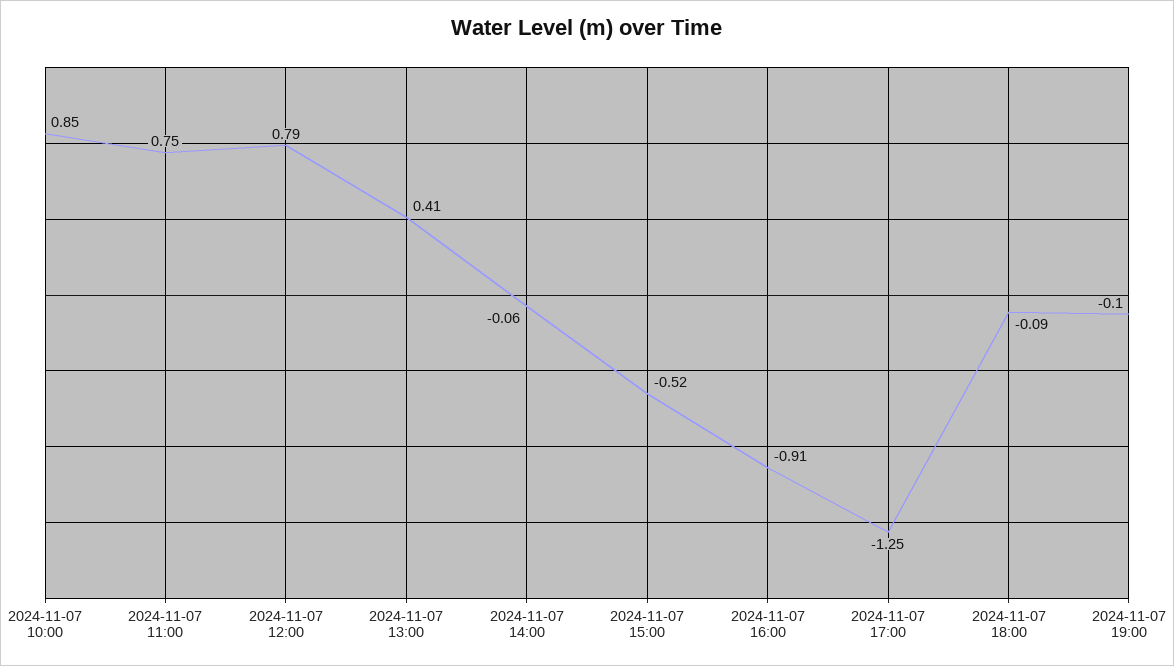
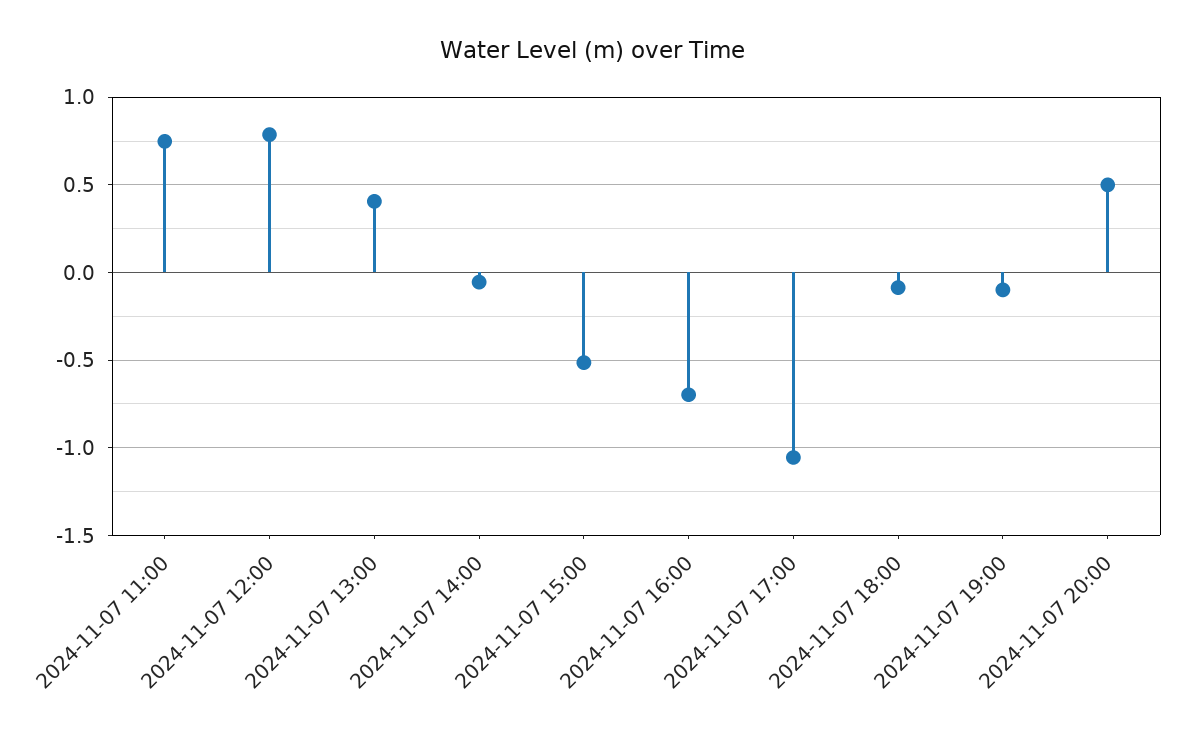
2024-11-07 10:00: 0.85 -> none
2024-11-07 16:00: -0.91 -> -0.7
2024-11-07 17:00: -1.25 -> -1.05
2024-11-07 20:00: none -> 0.5

